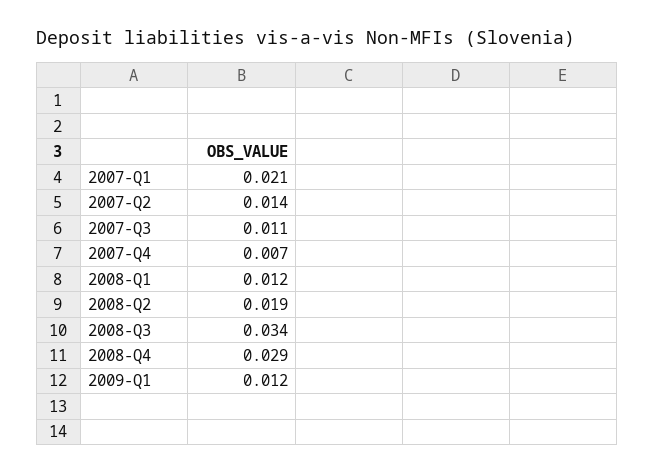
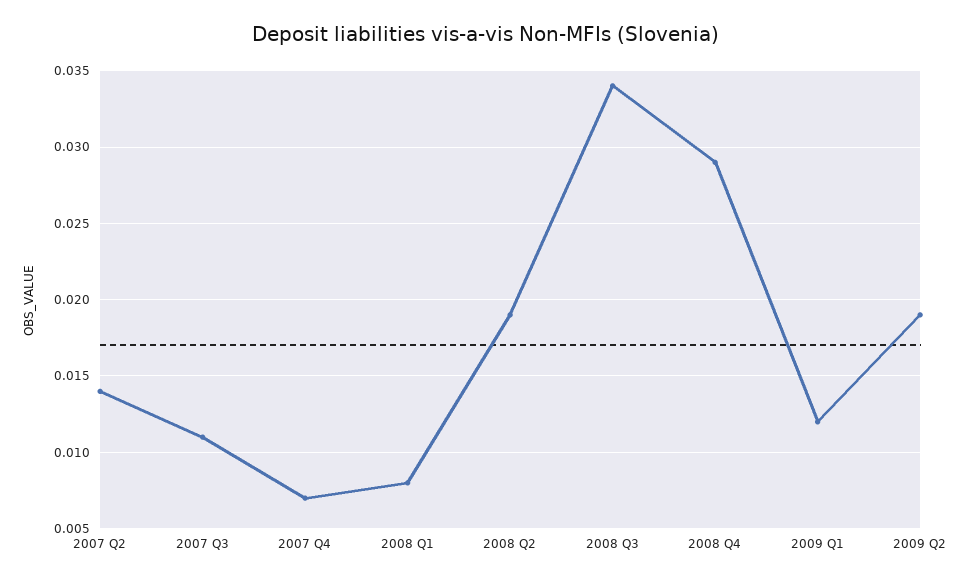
2007-Q1: 0.021 -> none
2008-Q1: 0.012 -> 0.008
2009 Q2: none -> 0.019

